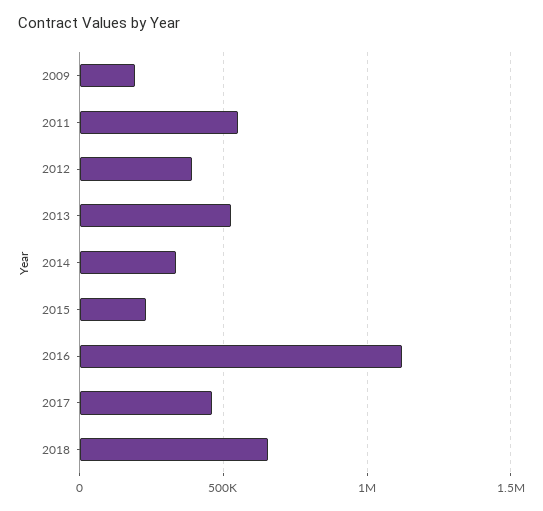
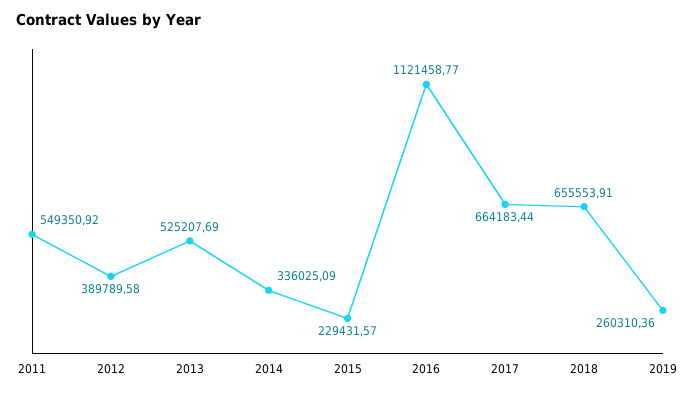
2009: 200000 -> none
2017: 450000 -> 664183.44
2019: none -> 260310.36

